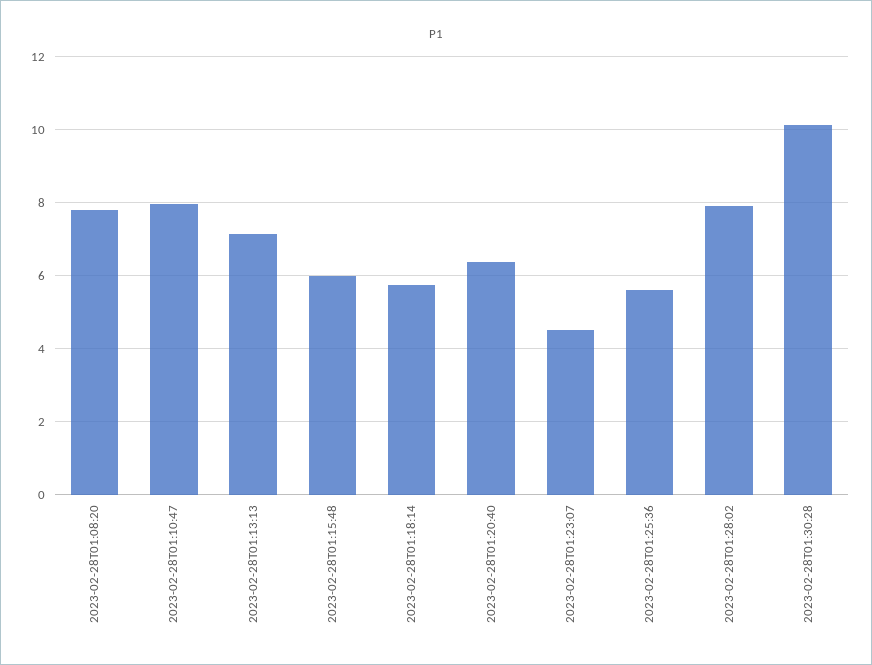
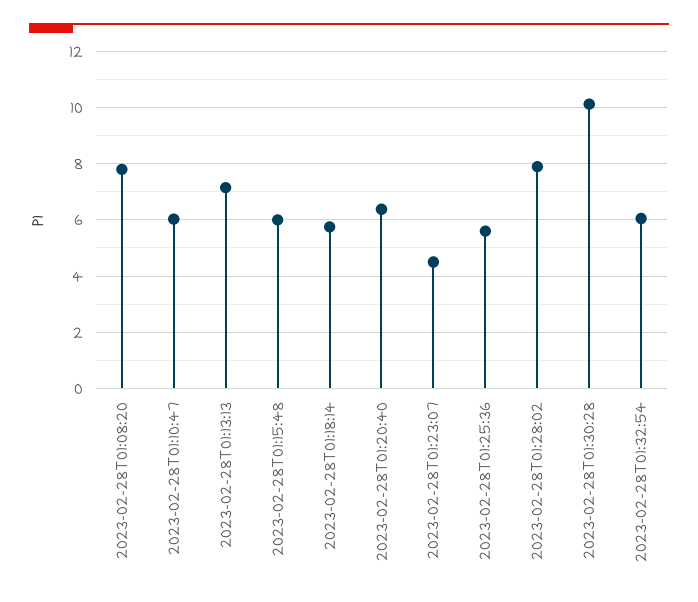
2023-02-28T01:10:47: 8 -> 6
2023-02-28T01:32:54: none -> 6

